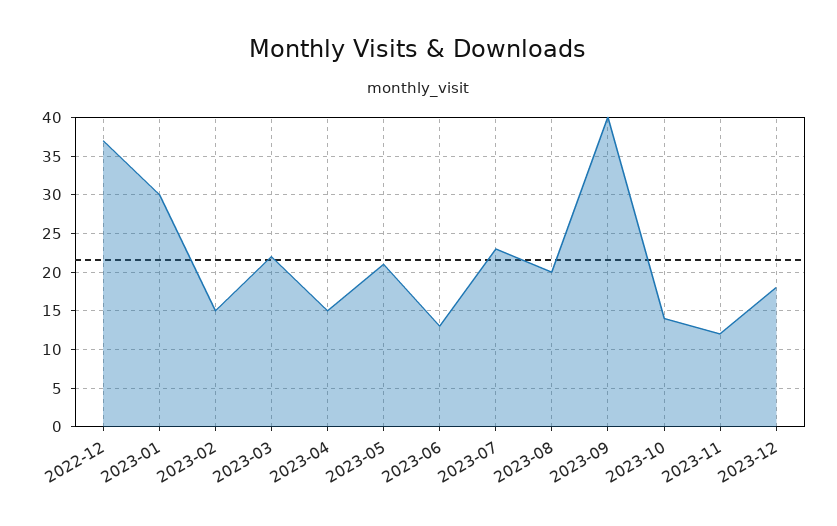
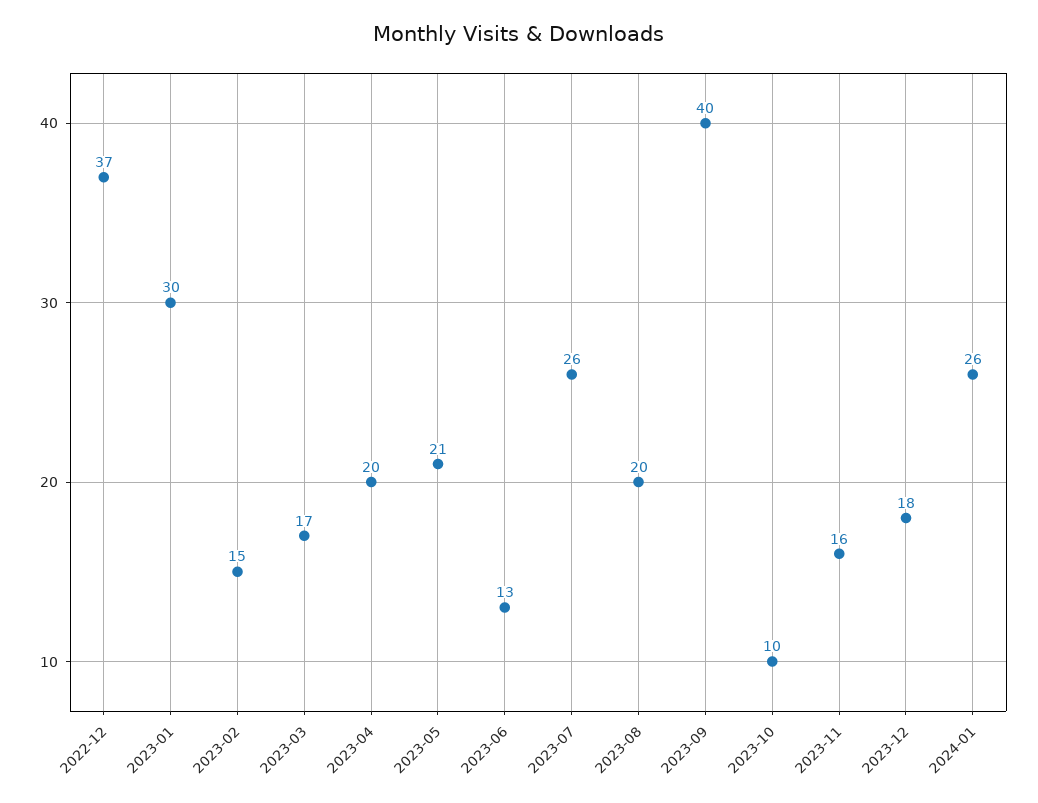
2023-03: 22 -> 17
2023-04: 15 -> 20
2023-07: 23 -> 26
2023-10: 14 -> 10
2023-11: 12 -> 16
2024-01: none -> 26

